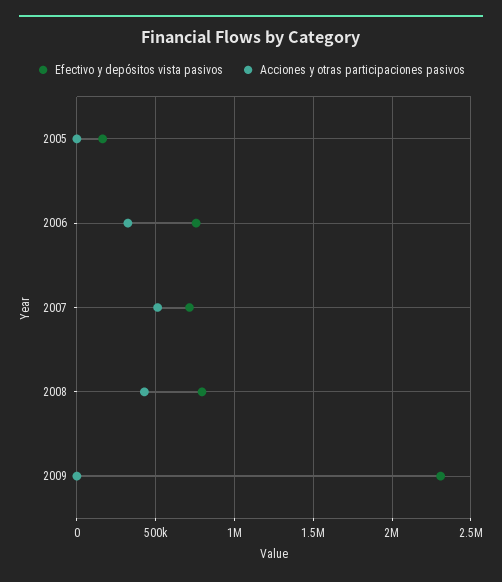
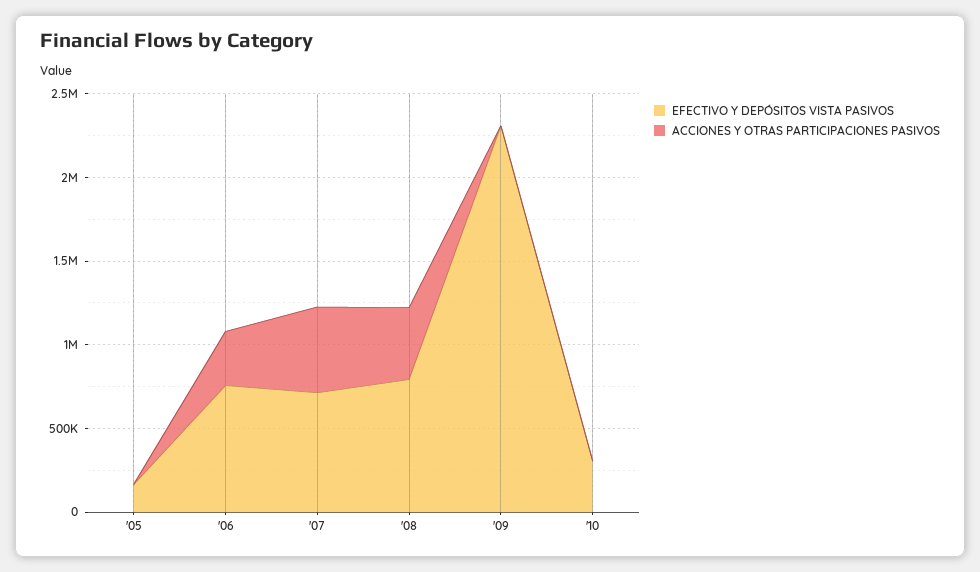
Efectivo y depósitos vista pasivos, '10: none -> 300000
Acciones y otras participaciones pasivos, '10: none -> 0

